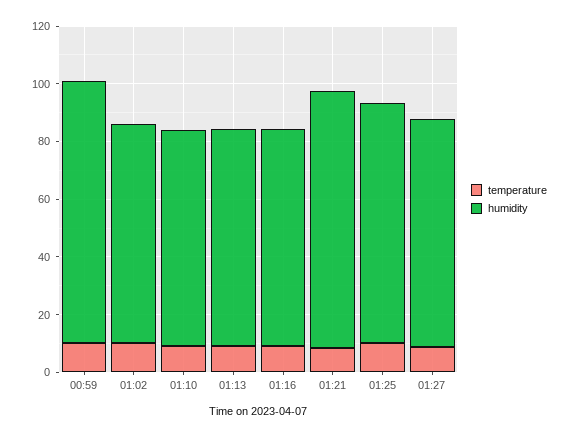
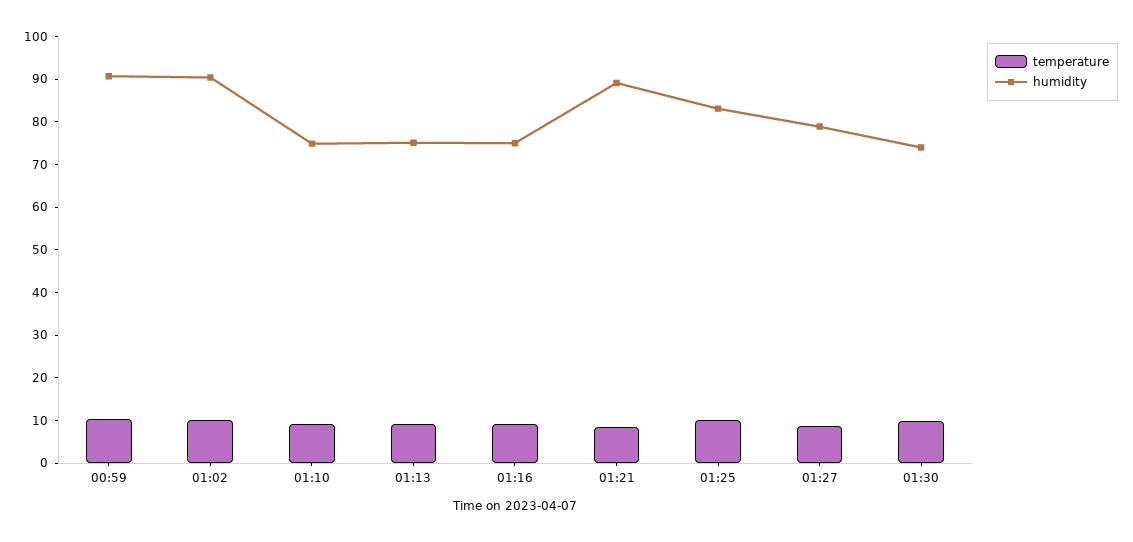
humidity, 01:02: 75 -> 90
temperature, 01:30: none -> 10
humidity, 01:30: none -> 74

